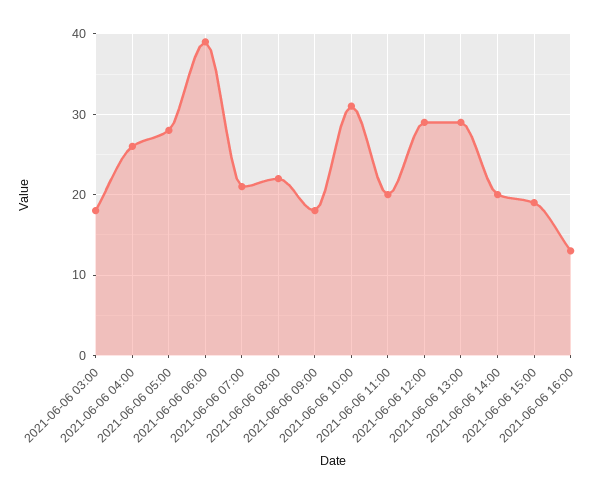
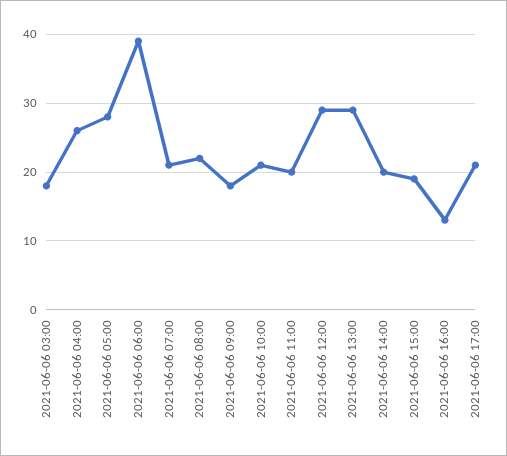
2021-06-06 10:00: 31 -> 21
2021-06-06 17:00: none -> 21

